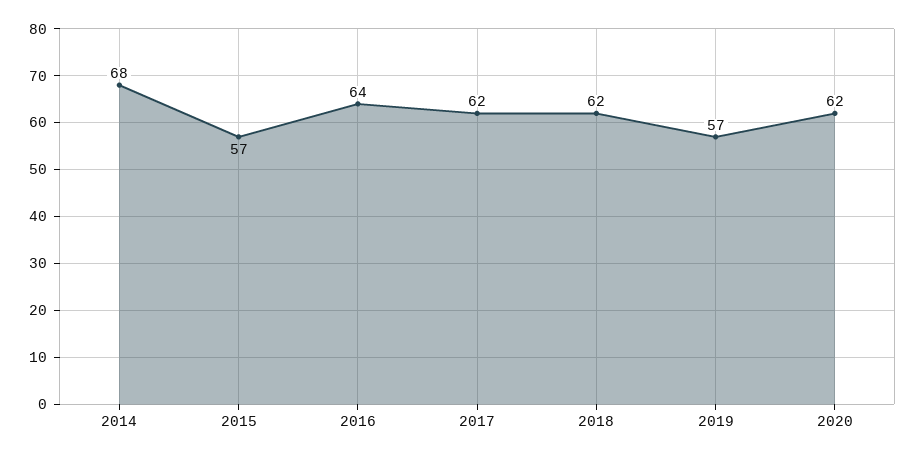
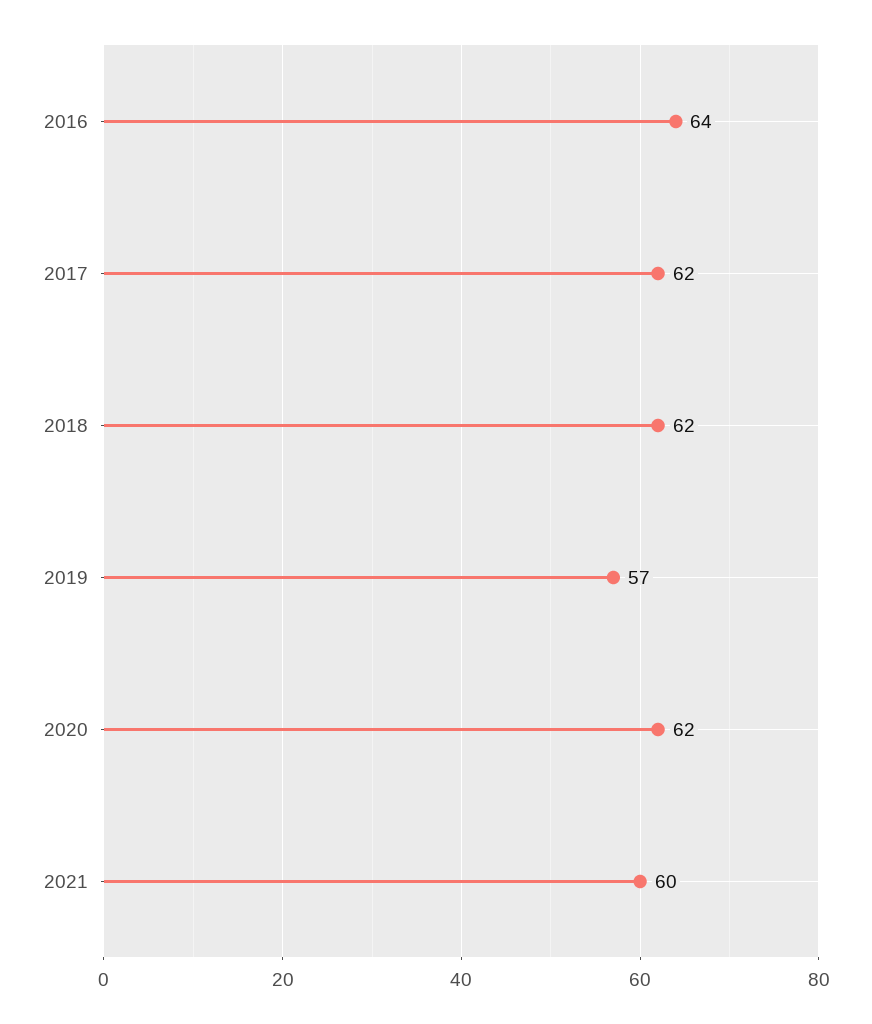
2014: 68 -> none
2015: 57 -> none
2021: none -> 60

